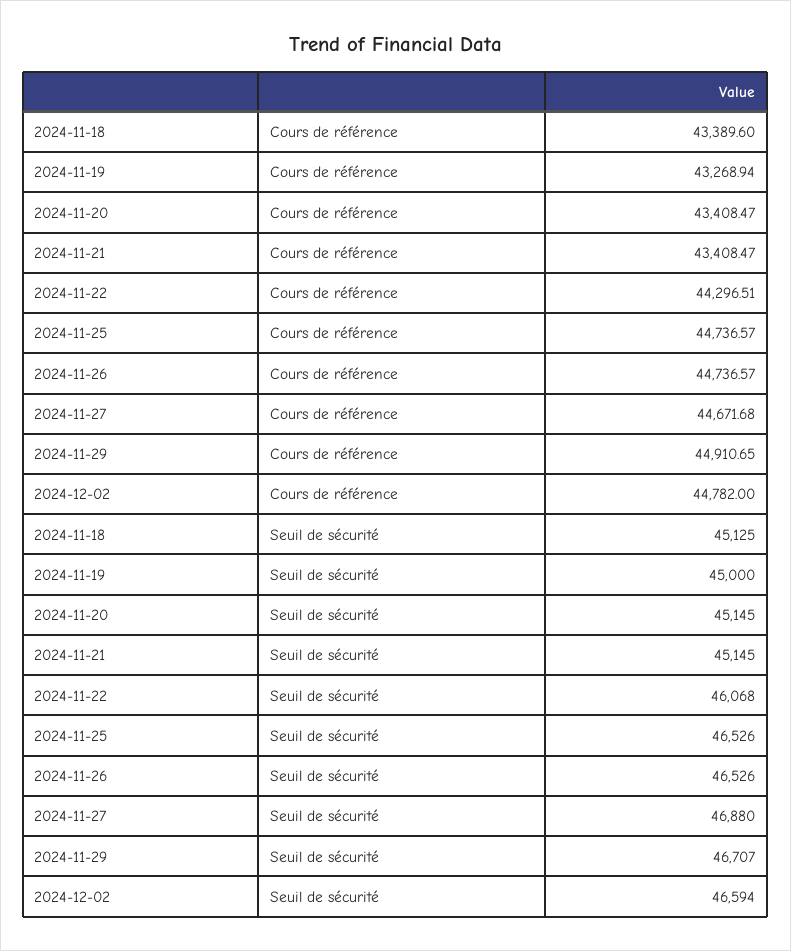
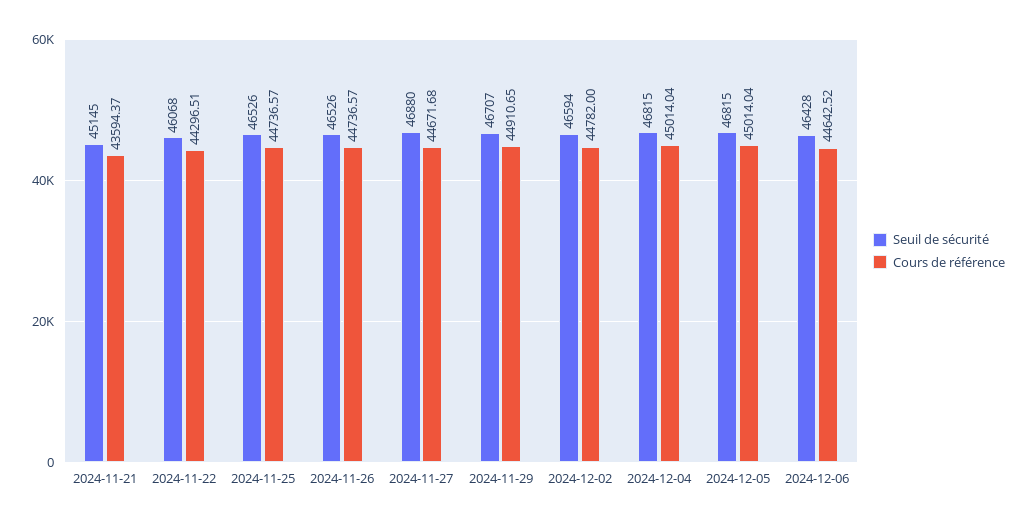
Cours de référence, 2024-11-18: 43389.6 -> none
Cours de référence, 2024-11-19: 43268.94 -> none
Cours de référence, 2024-11-20: 43408.47 -> none
Cours de référence, 2024-11-21: 43408.47 -> 43594.37
Seuil de sécurité, 2024-11-18: 45125 -> none
Seuil de sécurité, 2024-11-19: 45000 -> none
Seuil de sécurité, 2024-11-20: 45145 -> none
Seuil de sécurité, 2024-12-04: none -> 46815
Cours de référence, 2024-12-04: none -> 45014.04
Seuil de sécurité, 2024-12-05: none -> 46815
Cours de référence, 2024-12-05: none -> 45014.04
Seuil de sécurité, 2024-12-06: none -> 46428
Cours de référence, 2024-12-06: none -> 44642.52

